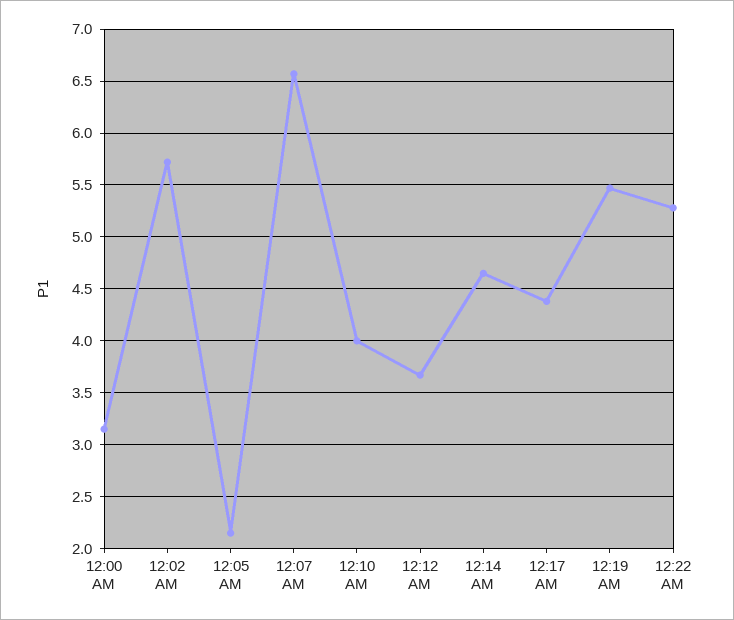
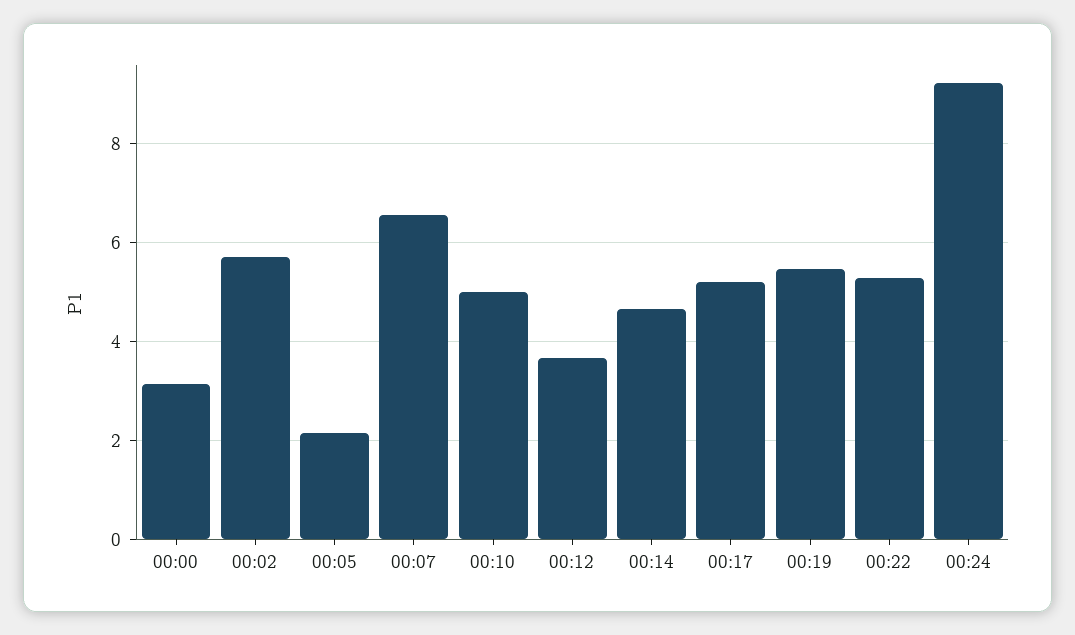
12:10 AM: 4 -> 5
12:17 AM: 4.4 -> 5.2
00:24: none -> 9.2

